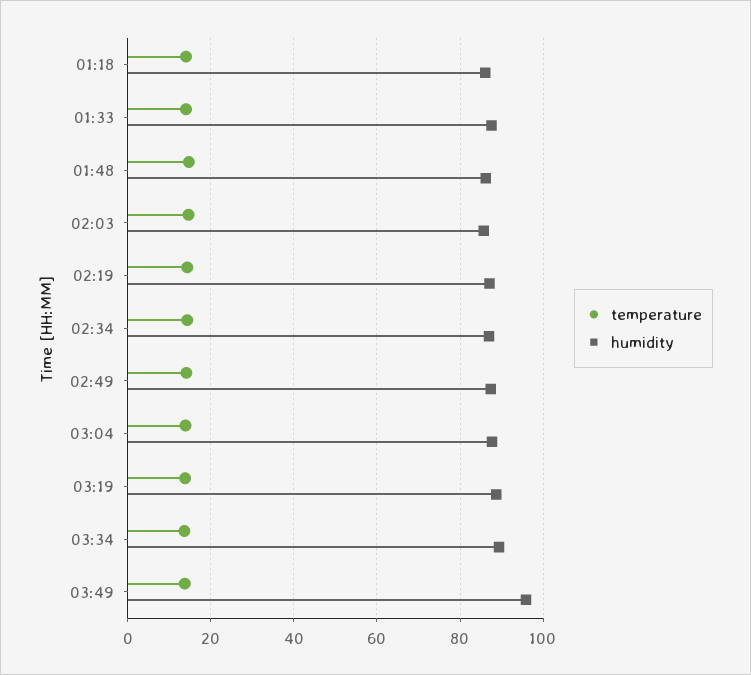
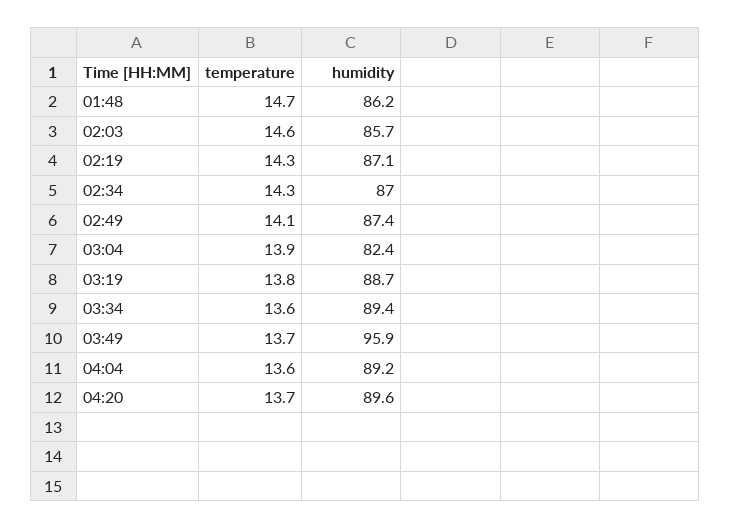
temperature, 01:18: 14 -> none
humidity, 01:18: 86 -> none
temperature, 01:33: 14 -> none
humidity, 01:33: 88 -> none
humidity, 03:04: 88 -> 82.4
temperature, 04:04: none -> 13.6
humidity, 04:04: none -> 89.2
temperature, 04:20: none -> 13.7
humidity, 04:20: none -> 89.6

